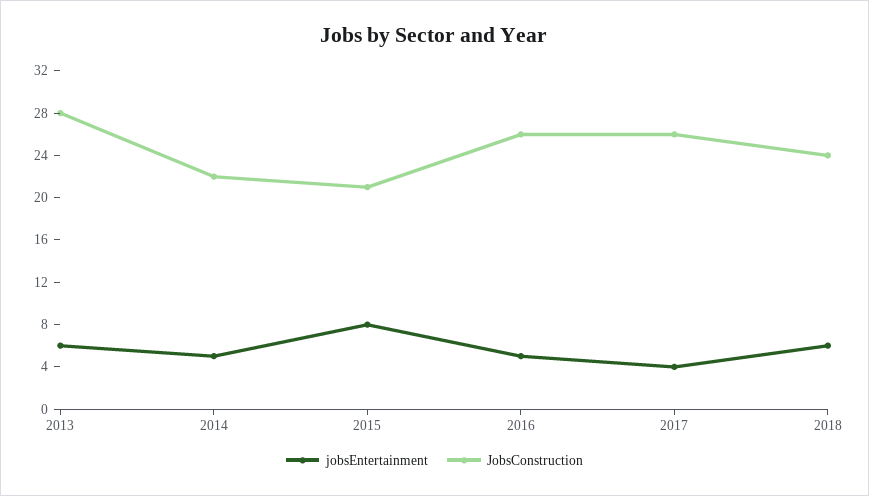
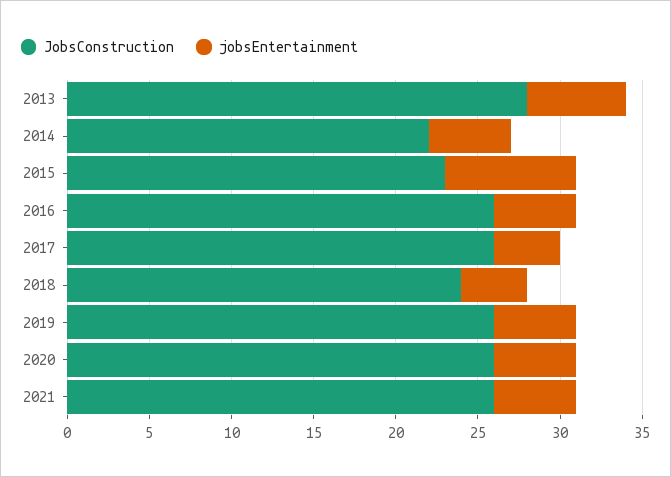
JobsConstruction, 2015: 21 -> 23
jobsEntertainment, 2018: 6 -> 4
JobsConstruction, 2019: none -> 26
jobsEntertainment, 2019: none -> 5
JobsConstruction, 2020: none -> 26
jobsEntertainment, 2020: none -> 5
JobsConstruction, 2021: none -> 26
jobsEntertainment, 2021: none -> 5

